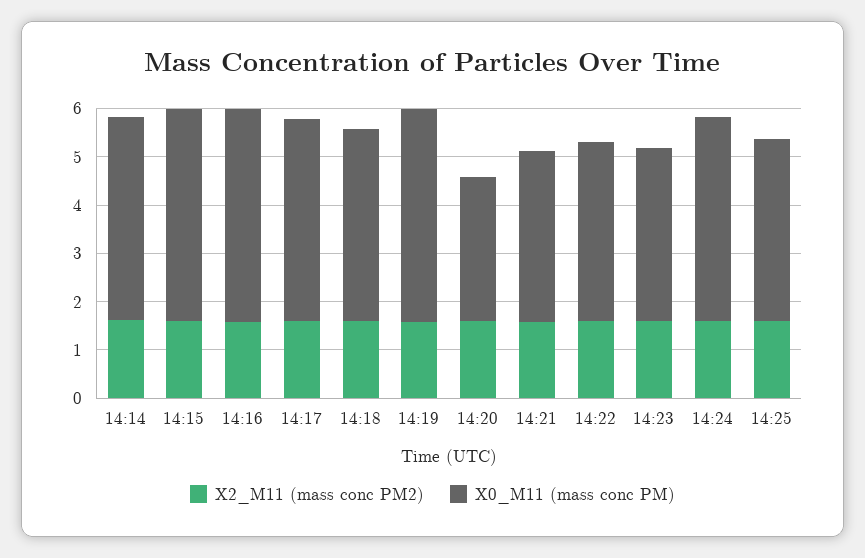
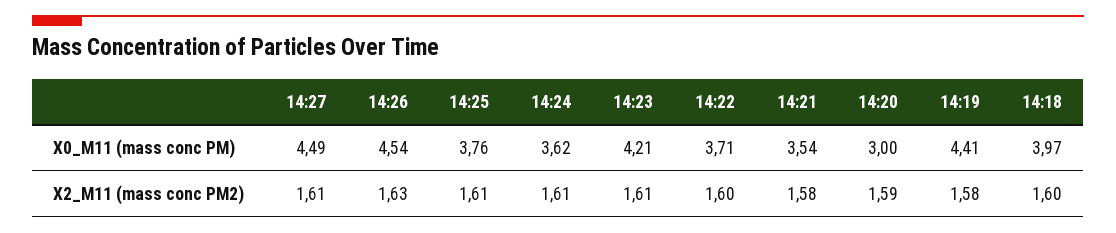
X2_M11 (mass conc PM2), 14:14: 1.6 -> none
X0_M11 (mass conc PM), 14:14: 4.2 -> none
X2_M11 (mass conc PM2), 14:15: 1.6 -> none
X0_M11 (mass conc PM), 14:15: 4.4 -> none
X2_M11 (mass conc PM2), 14:16: 1.6 -> none
X0_M11 (mass conc PM), 14:16: 4.4 -> none
X2_M11 (mass conc PM2), 14:17: 1.6 -> none
X0_M11 (mass conc PM), 14:17: 4.2 -> none
X0_M11 (mass conc PM), 14:23: 3.6 -> 4.21
X0_M11 (mass conc PM), 14:24: 4.2 -> 3.62
X0_M11 (mass conc PM), 14:27: none -> 4.49
X0_M11 (mass conc PM), 14:26: none -> 4.54
X2_M11 (mass conc PM2), 14:27: none -> 1.61
X2_M11 (mass conc PM2), 14:26: none -> 1.63

